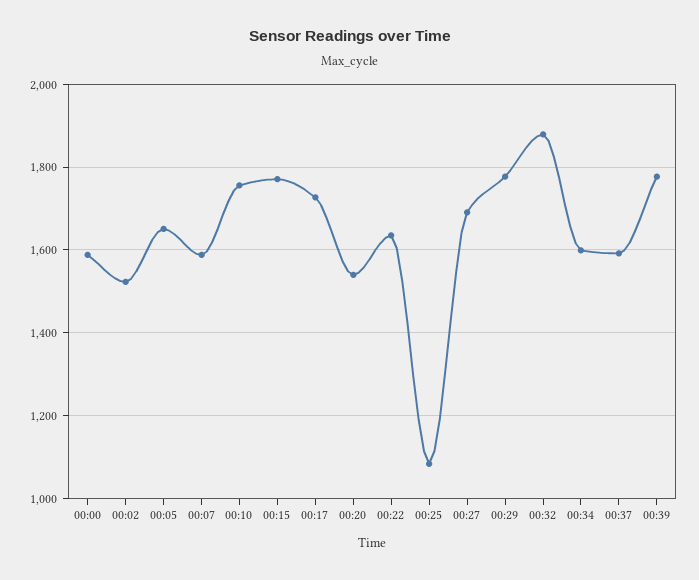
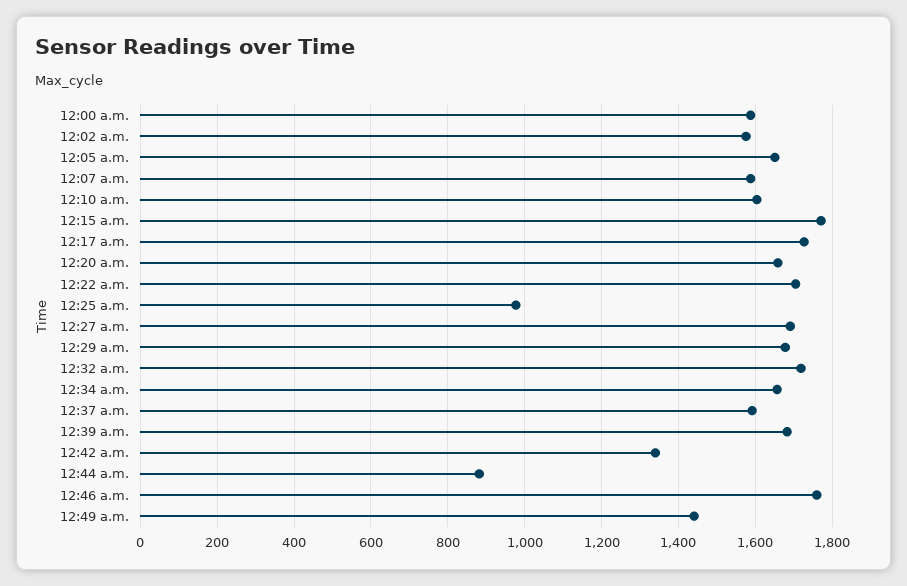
00:02: 1520 -> 1580
00:10: 1760 -> 1600
00:20: 1540 -> 1660
00:22: 1640 -> 1700
00:25: 1080 -> 980
00:29: 1780 -> 1680
00:32: 1880 -> 1720
00:34: 1600 -> 1660
00:39: 1780 -> 1680
12:42 a.m.: none -> 1340
12:44 a.m.: none -> 880
12:46 a.m.: none -> 1760
12:49 a.m.: none -> 1440

